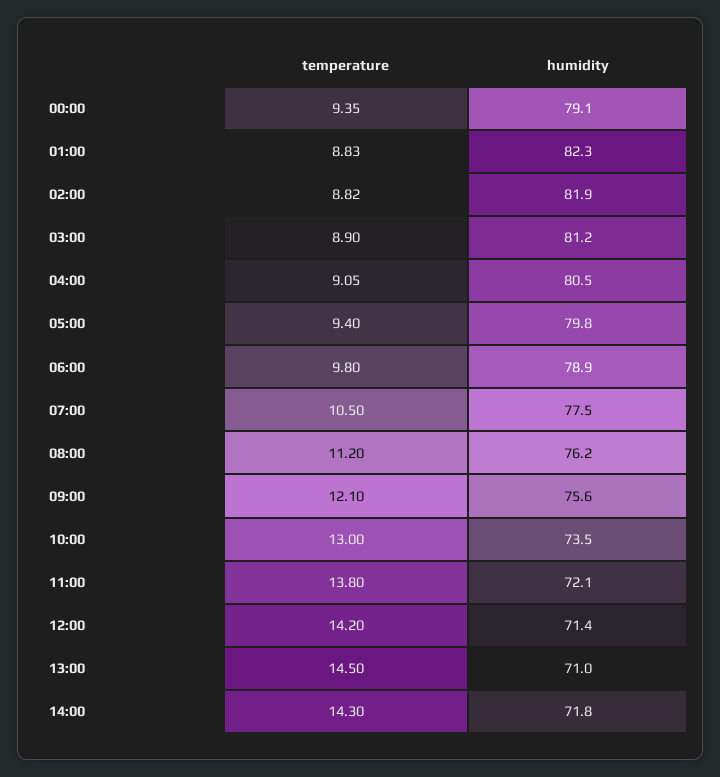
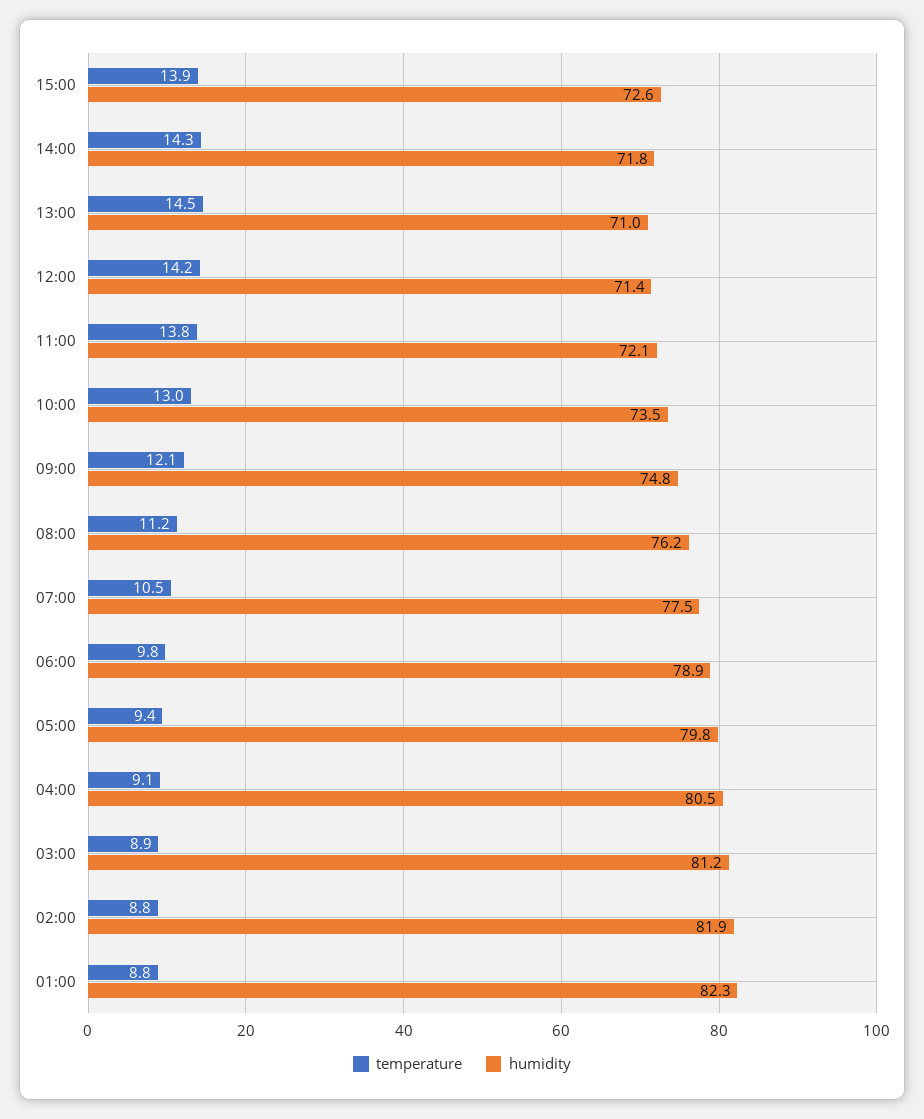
temperature, 00:00: 9.35 -> none
humidity, 00:00: 79.1 -> none
humidity, 09:00: 75.6 -> 74.8
temperature, 15:00: none -> 13.9
humidity, 15:00: none -> 72.6

